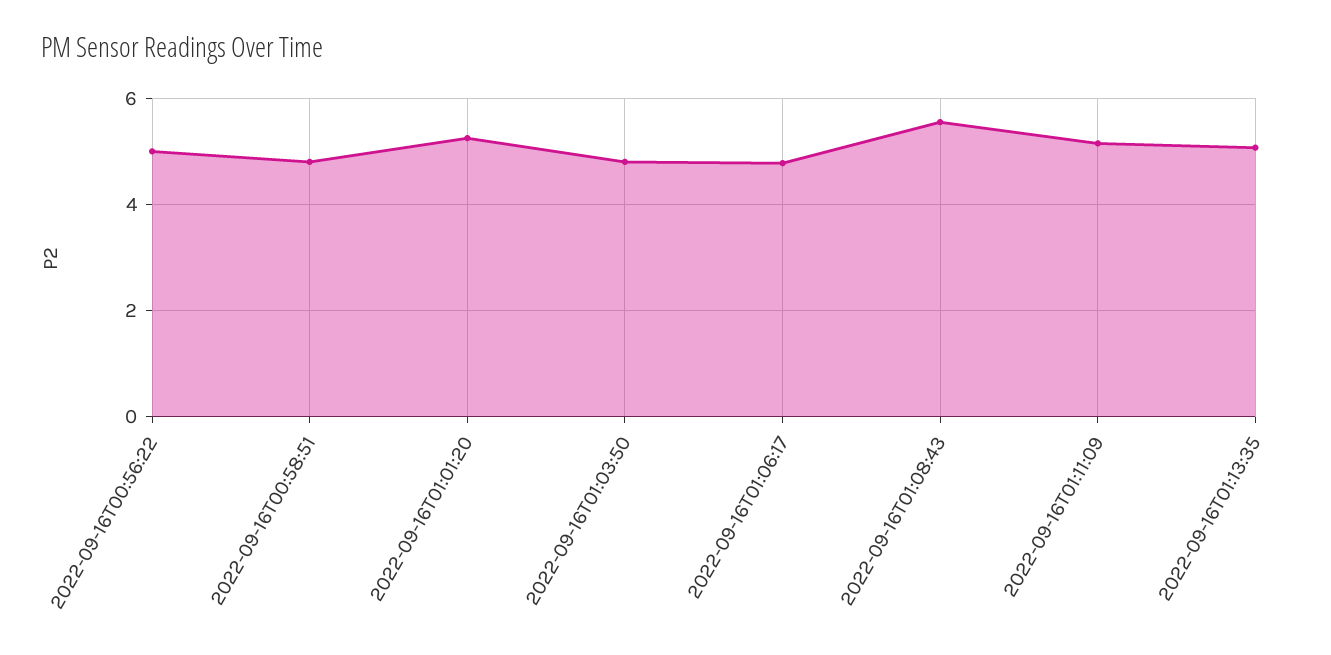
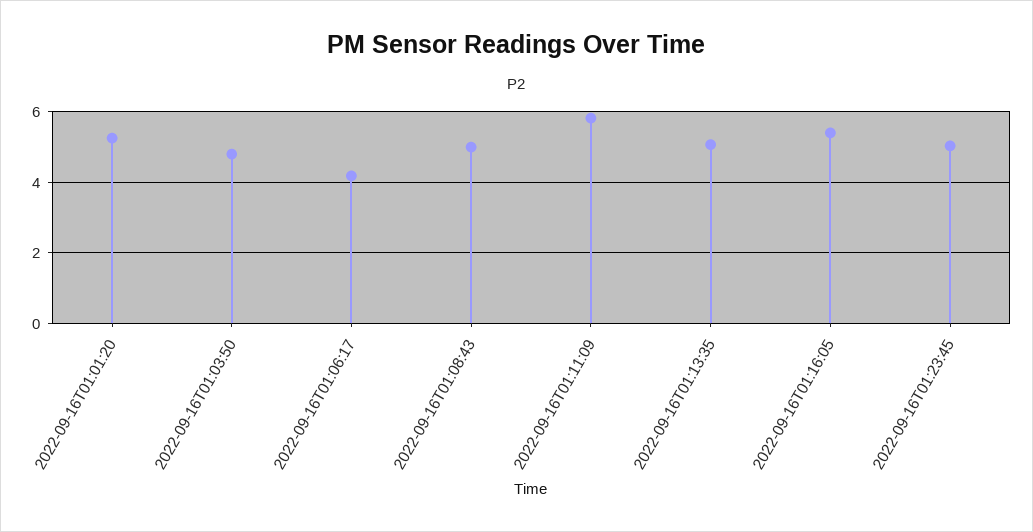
2022-09-16T00:56:22: 5 -> none
2022-09-16T00:58:51: 4.8 -> none
2022-09-16T01:06:17: 4.8 -> 4.2
2022-09-16T01:08:43: 5.6 -> 5
2022-09-16T01:11:09: 5.2 -> 5.8
2022-09-16T01:16:05: none -> 5.4
2022-09-16T01:23:45: none -> 5

